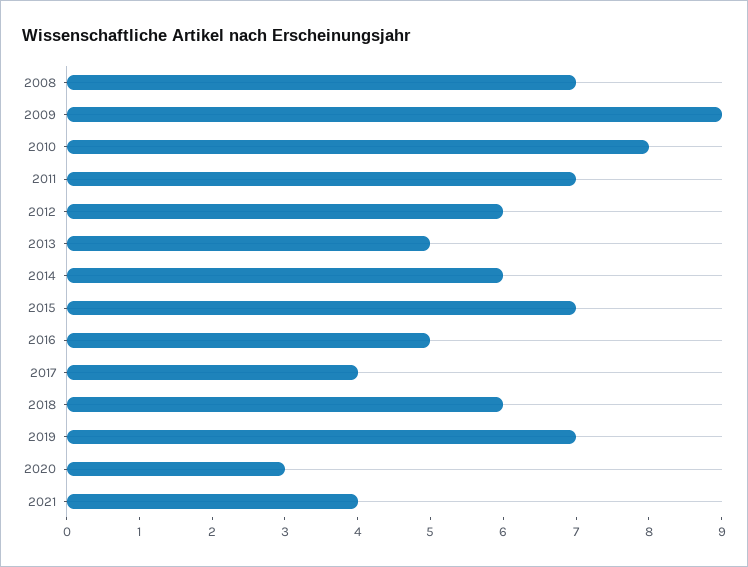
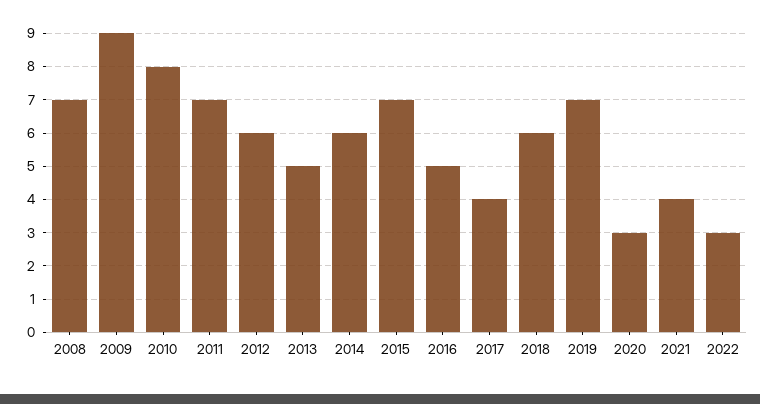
2022: none -> 3

